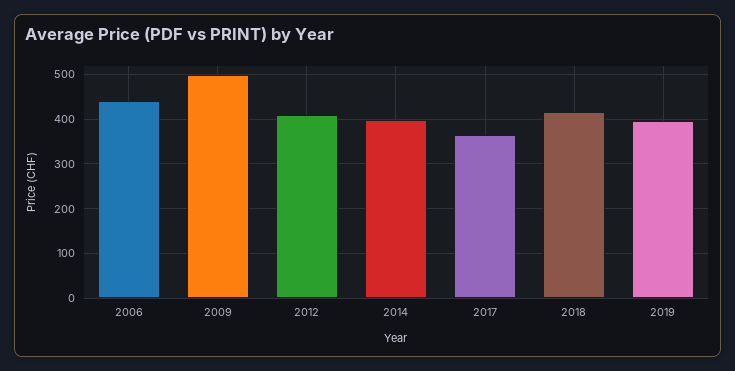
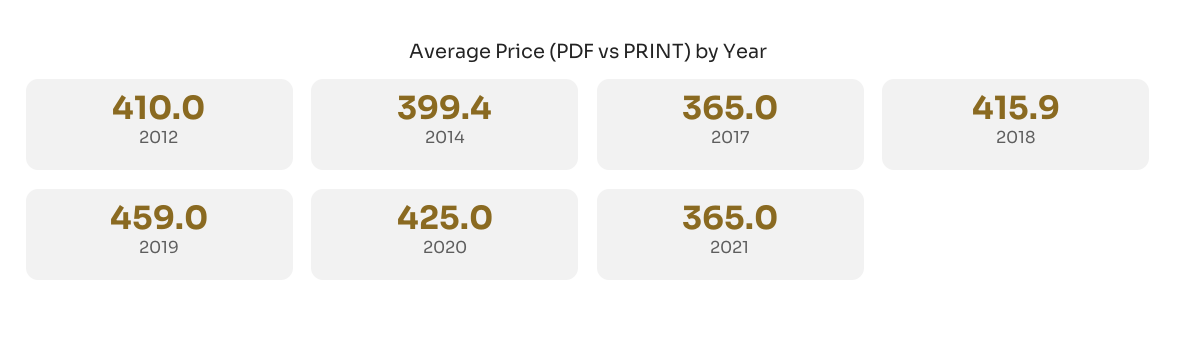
2006: 440 -> none
2009: 500 -> none
2019: 400 -> 459
2020: none -> 425
2021: none -> 365

